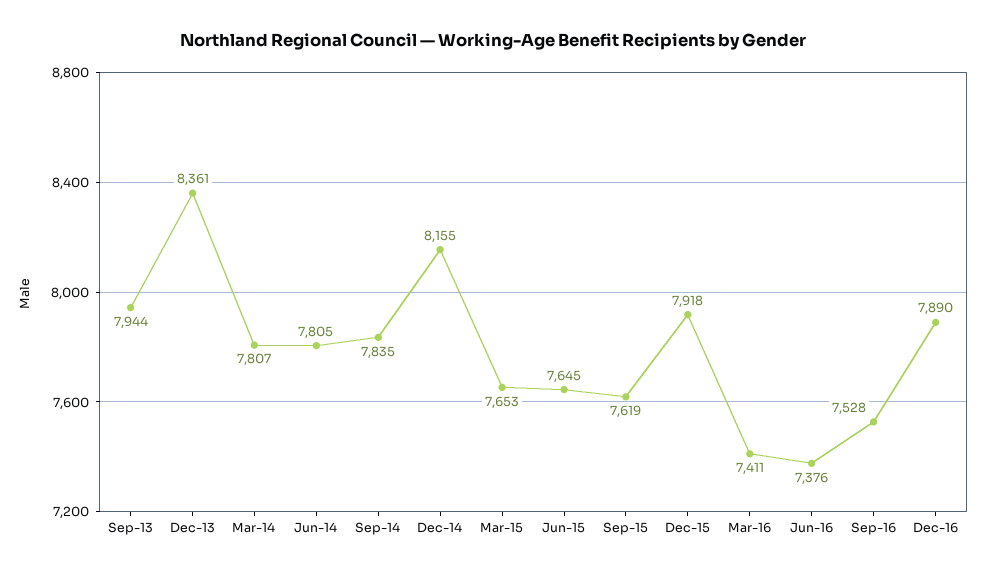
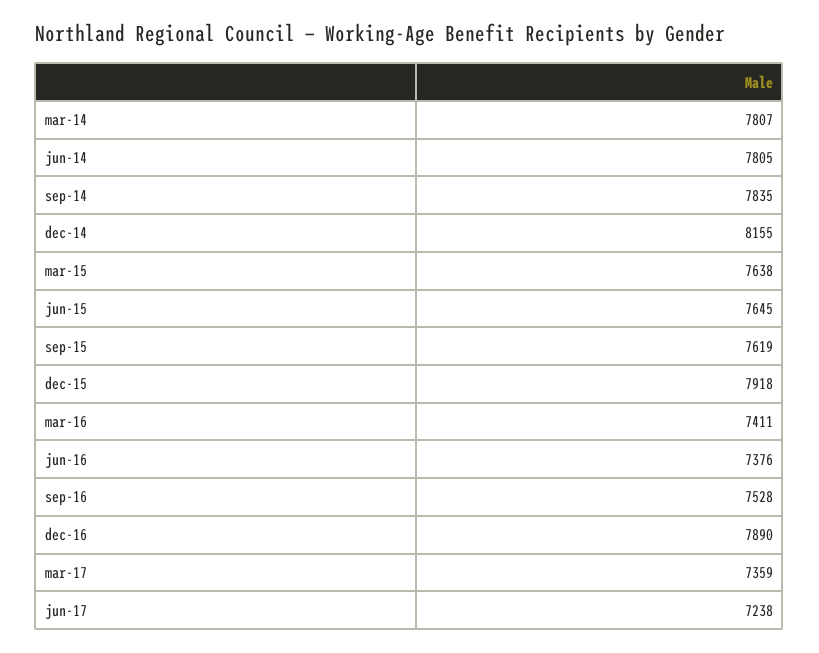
Sep-13: 7944 -> none
Dec-13: 8361 -> none
Mar-15: 7653 -> 7638
mar-17: none -> 7359
jun-17: none -> 7238

